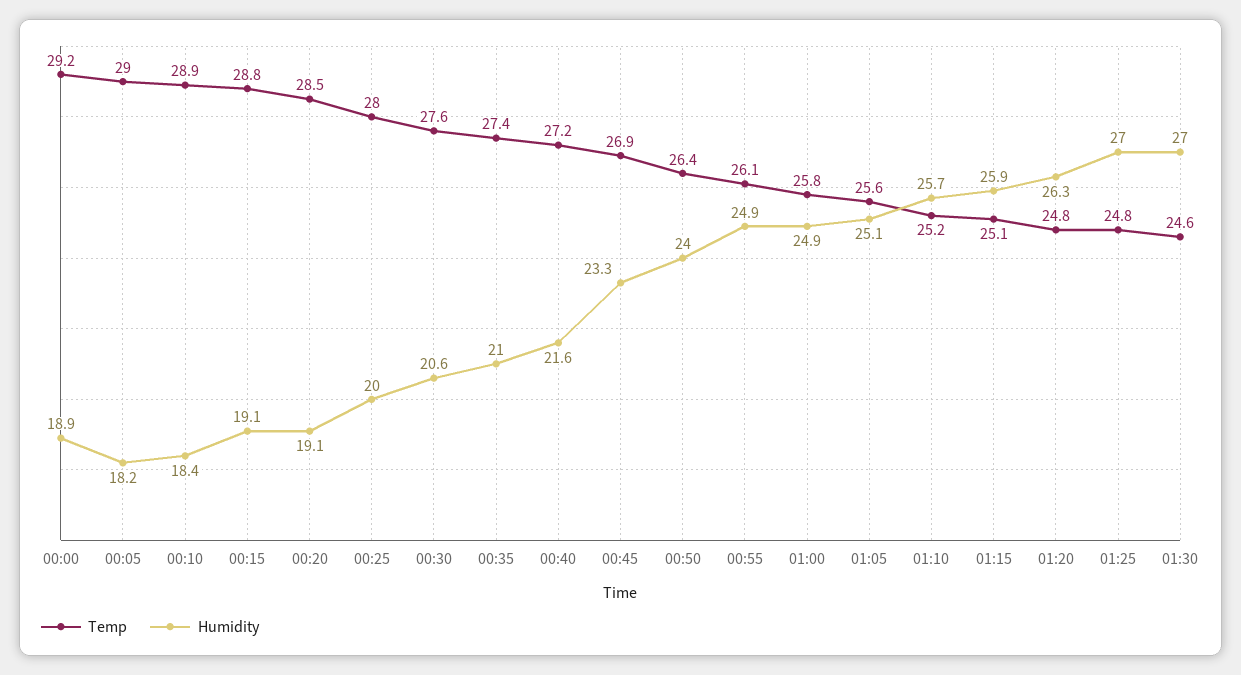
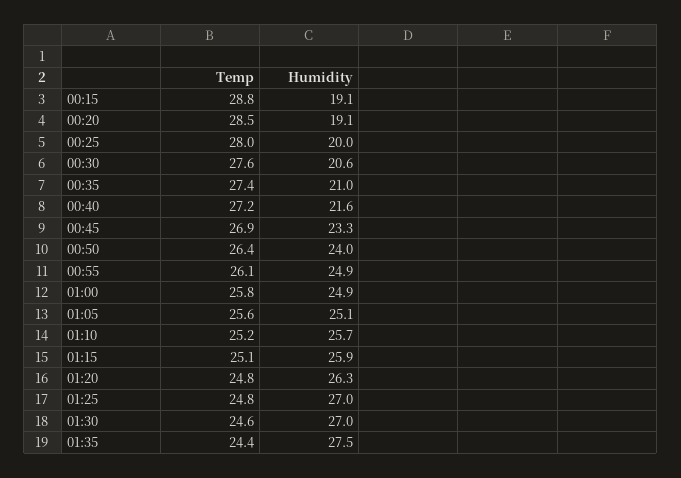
Temp, 00:00: 29.2 -> none
Humidity, 00:00: 18.9 -> none
Temp, 00:05: 29 -> none
Humidity, 00:05: 18.2 -> none
Temp, 00:10: 28.9 -> none
Humidity, 00:10: 18.4 -> none
Temp, 01:35: none -> 24.4
Humidity, 01:35: none -> 27.5

